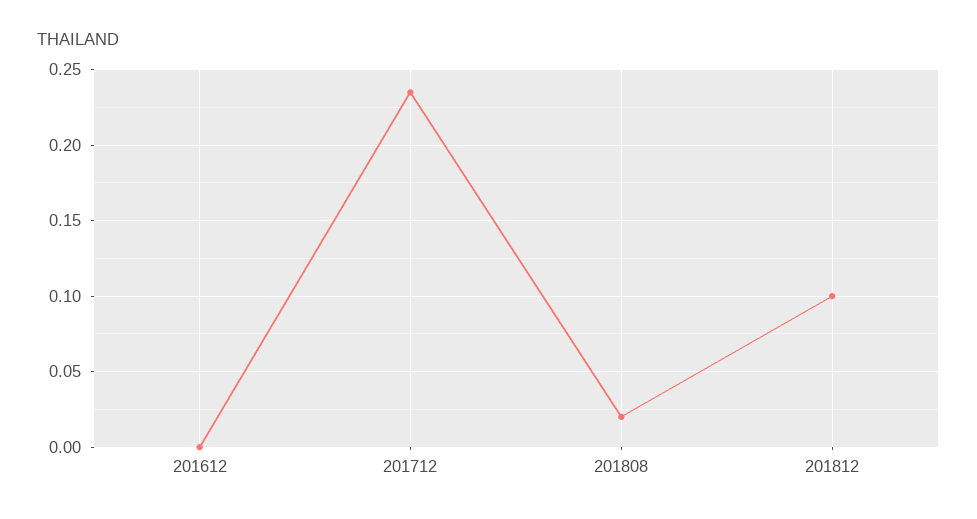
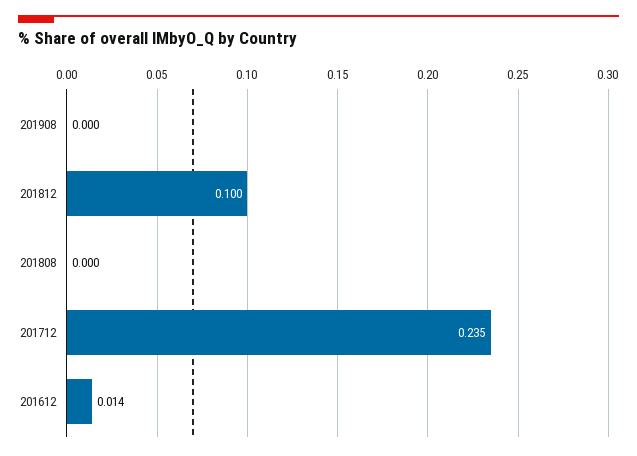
201612: 0 -> 0.014
201808: 0.02 -> 0
201908: none -> 0

